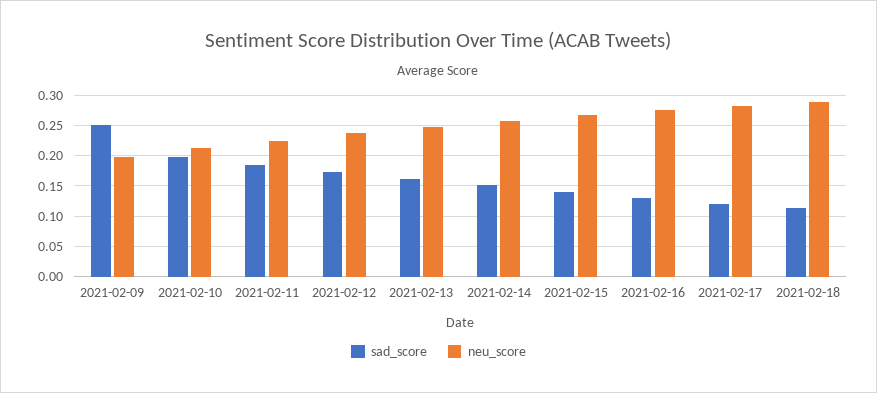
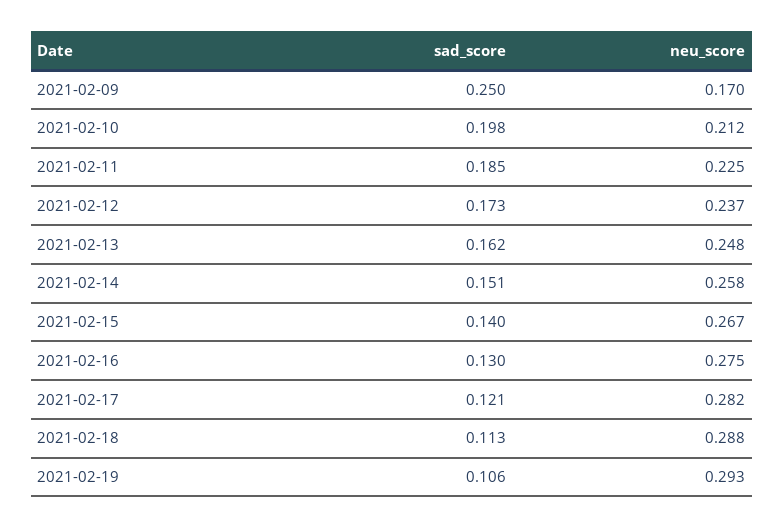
neu_score, 2021-02-09: 0.2 -> 0.17
sad_score, 2021-02-19: none -> 0.106
neu_score, 2021-02-19: none -> 0.293

